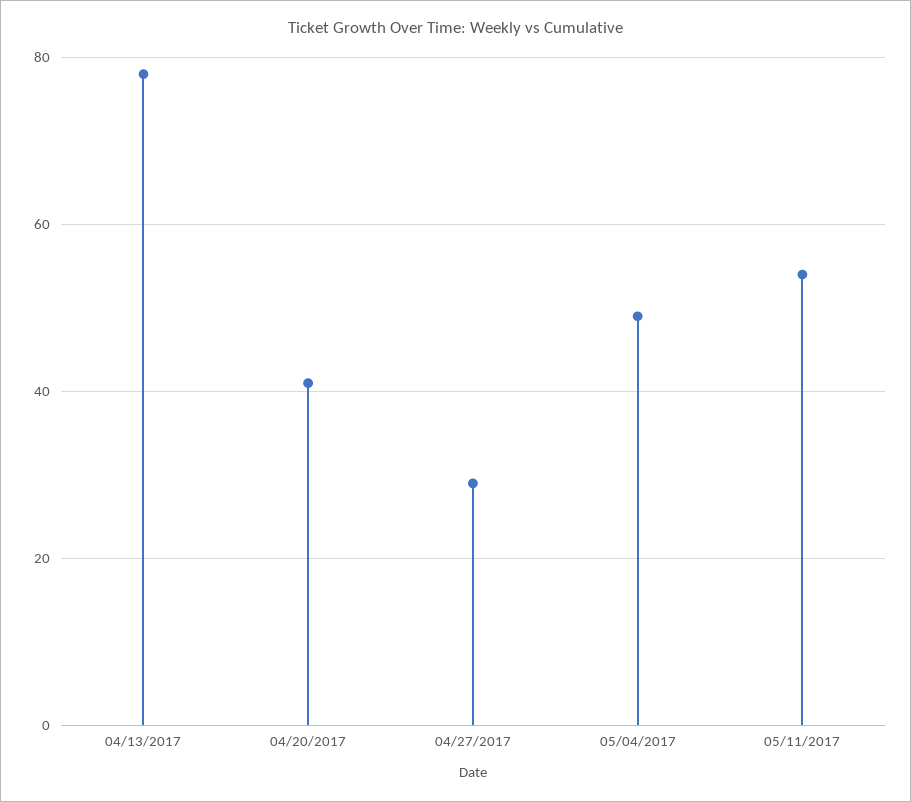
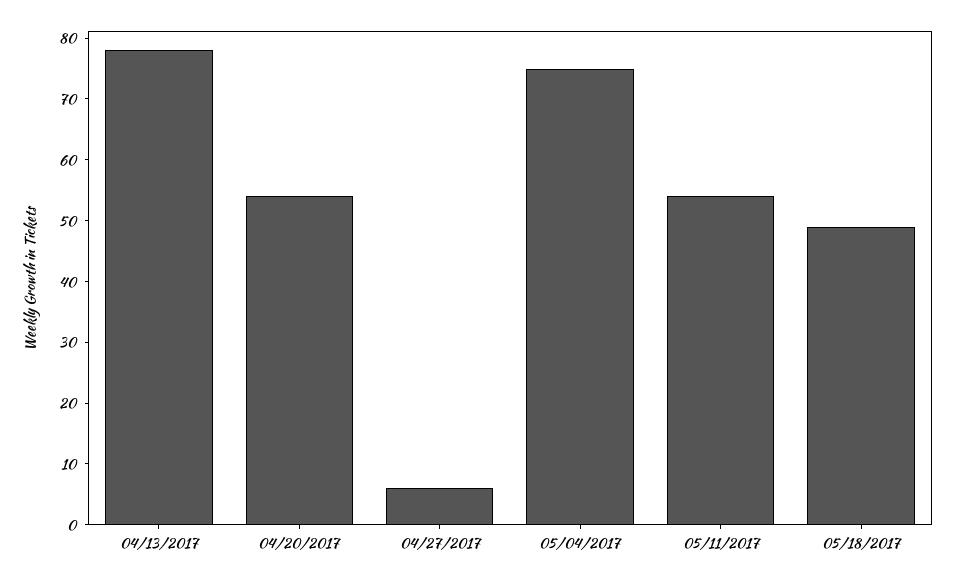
04/20/2017: 40 -> 55
04/27/2017: 30 -> 5
05/04/2017: 50 -> 75
05/18/2017: none -> 50

